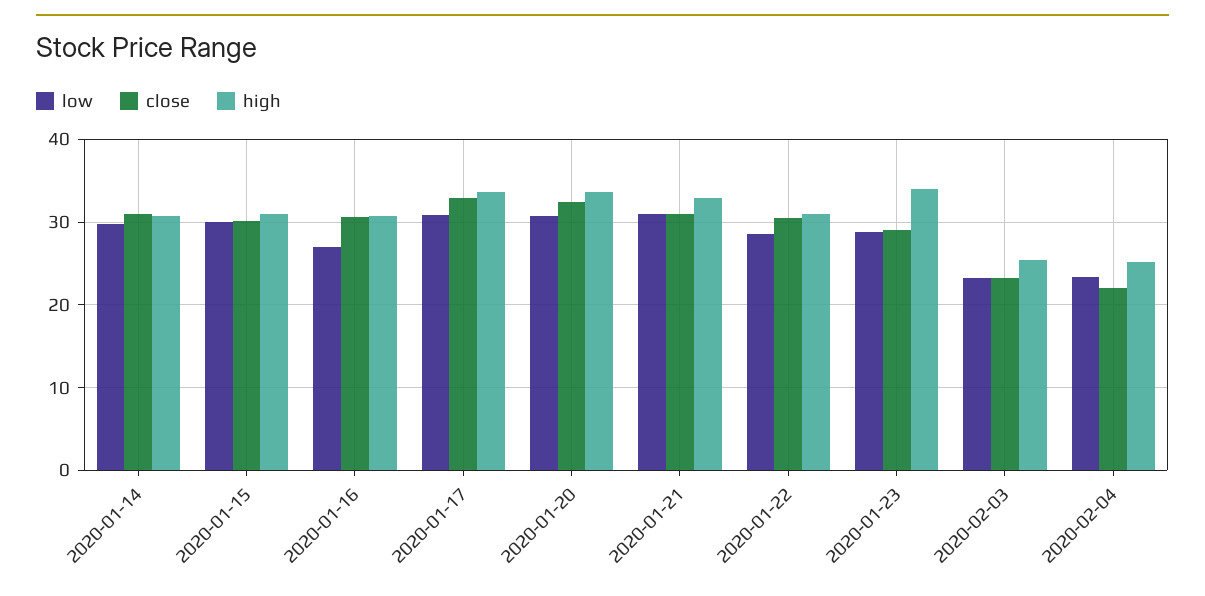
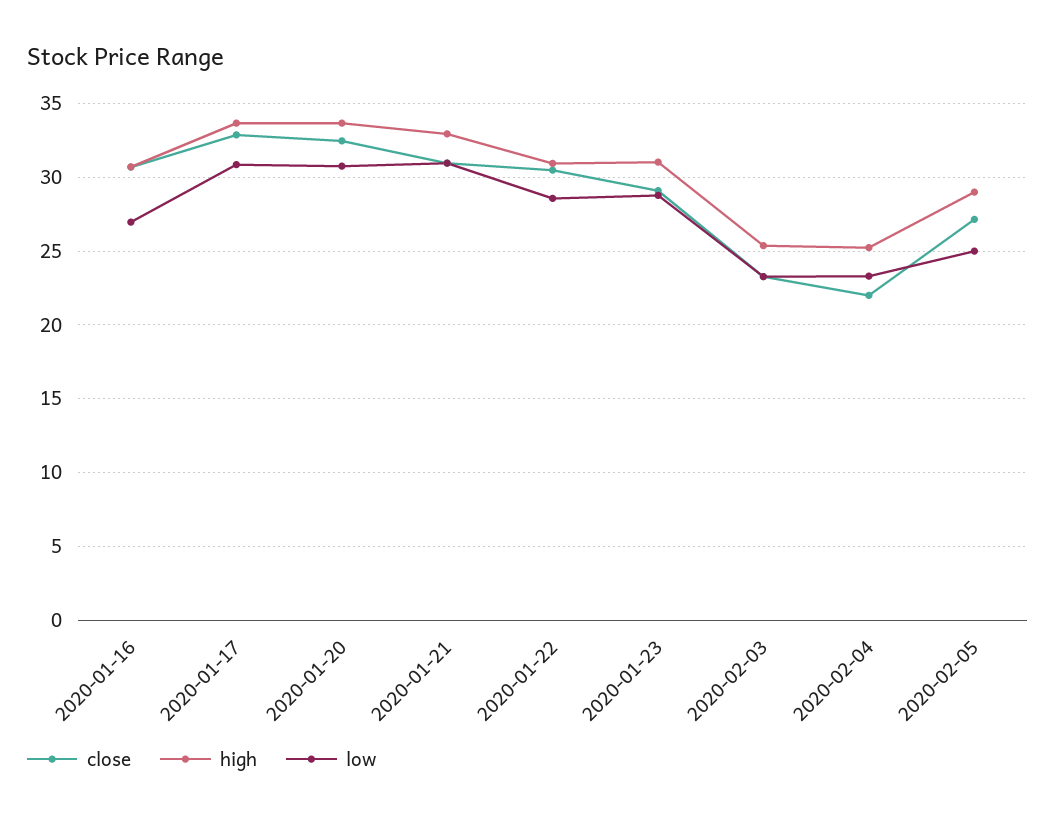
low, 2020-01-14: 30 -> none
close, 2020-01-14: 31 -> none
high, 2020-01-14: 31 -> none
low, 2020-01-15: 30 -> none
close, 2020-01-15: 30 -> none
high, 2020-01-15: 31 -> none
high, 2020-01-23: 34 -> 31
close, 2020-02-05: none -> 27
high, 2020-02-05: none -> 29
low, 2020-02-05: none -> 25

